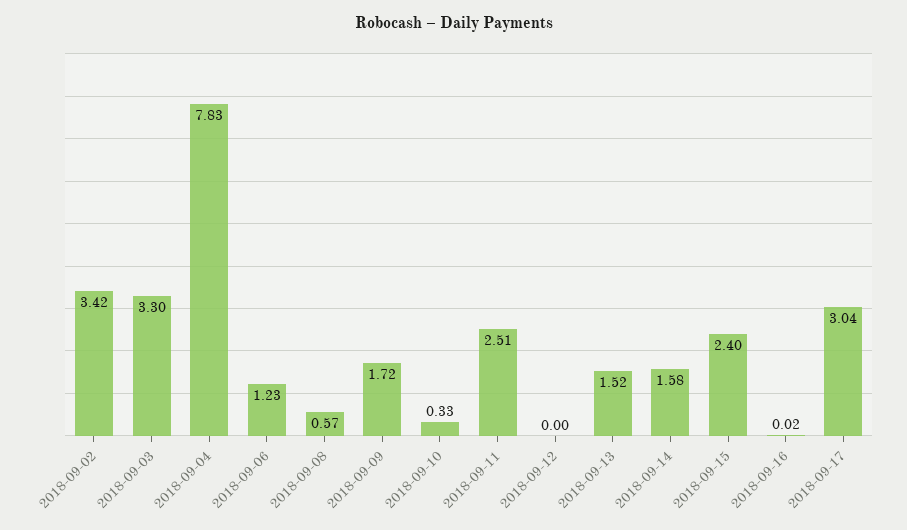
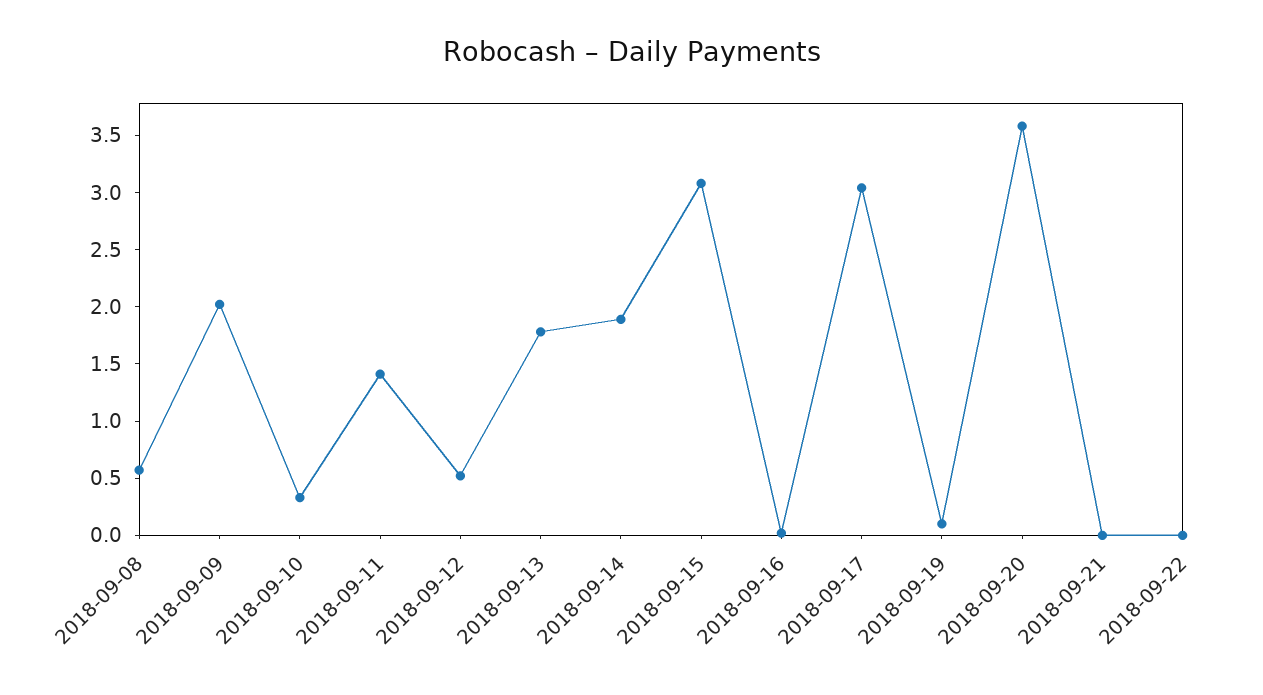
2018-09-02: 3.42 -> none
2018-09-03: 3.3 -> none
2018-09-04: 7.83 -> none
2018-09-06: 1.23 -> none
2018-09-09: 1.72 -> 2
2018-09-11: 2.51 -> 1.4
2018-09-12: 0 -> 0.5
2018-09-13: 1.52 -> 1.8
2018-09-14: 1.58 -> 1.9
2018-09-15: 2.4 -> 3.1
2018-09-19: none -> 0.1
2018-09-20: none -> 3.6
2018-09-21: none -> 0
2018-09-22: none -> 0

